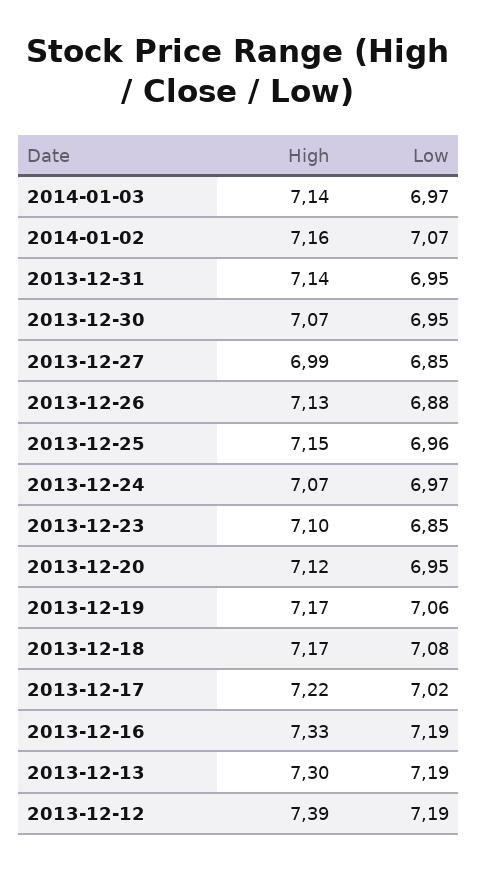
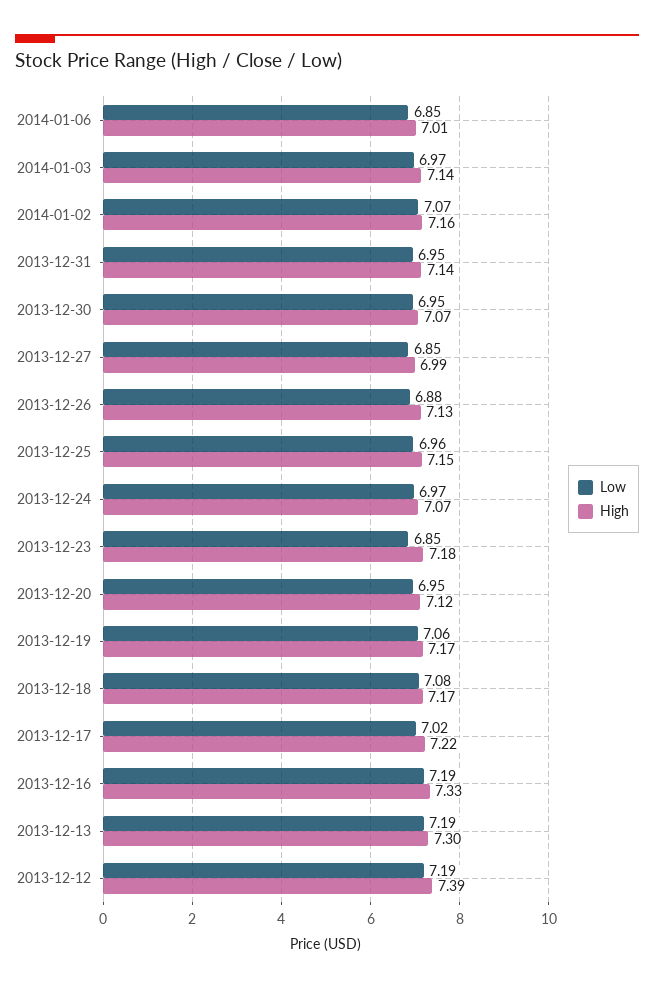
High, 2013-12-23: 7.1 -> 7.18
Low, 2014-01-06: none -> 6.85
High, 2014-01-06: none -> 7.01

